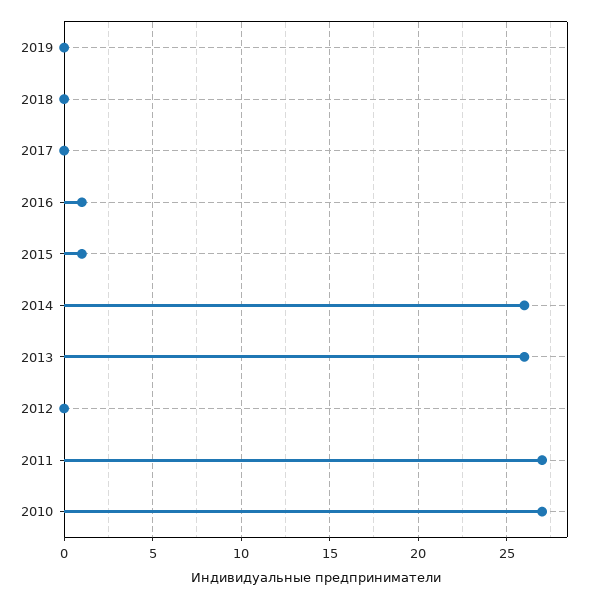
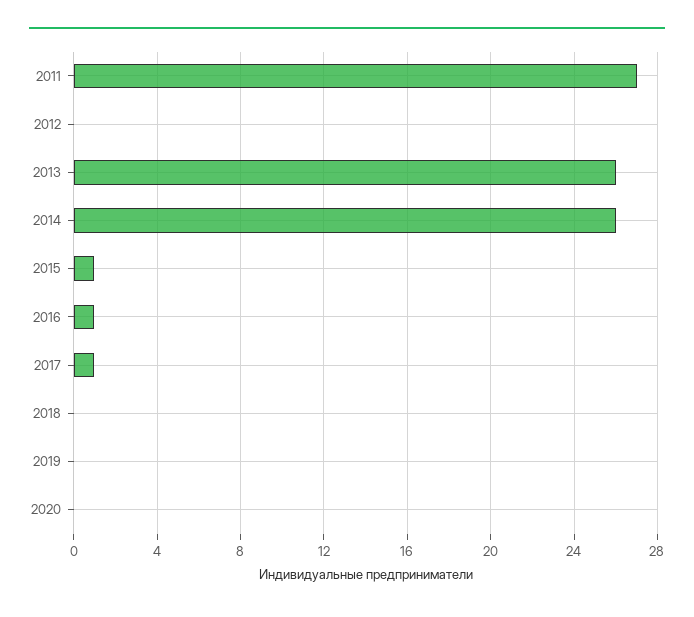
2017: 0 -> 1
2010: 27 -> none
2020: none -> 0

